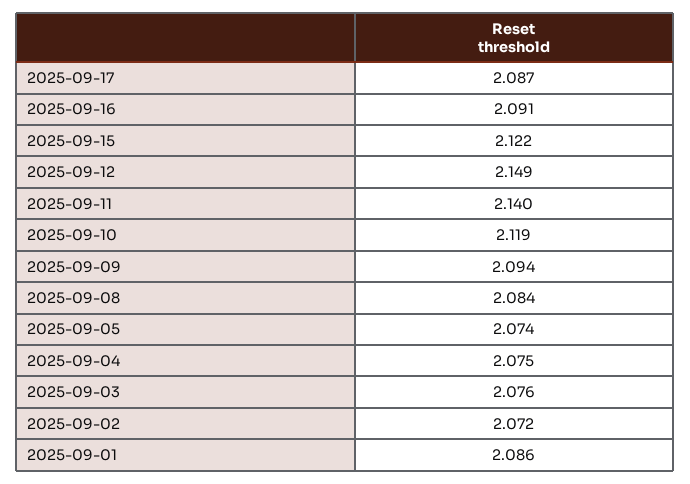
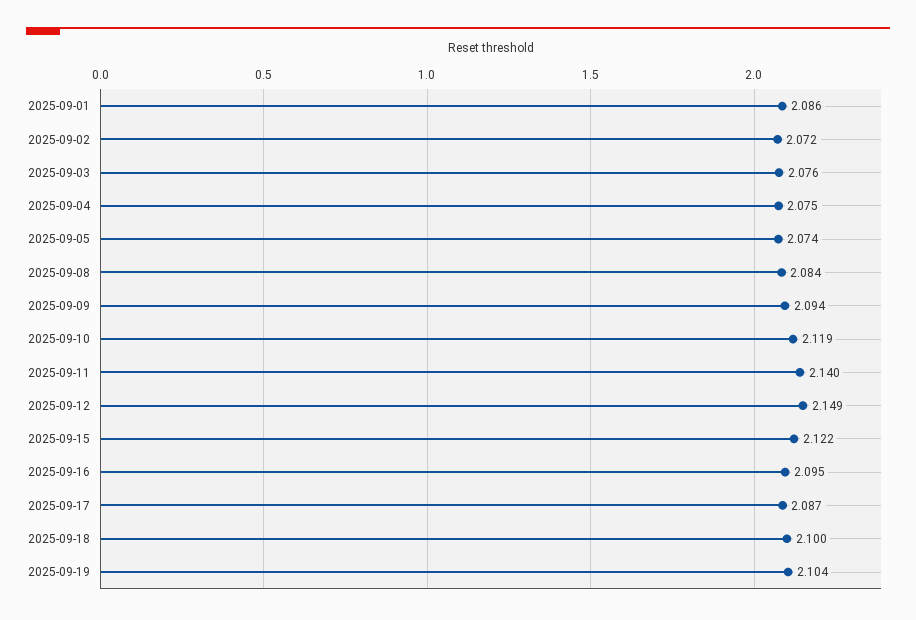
2025-09-16: 2.091 -> 2.095
2025-09-18: none -> 2.1
2025-09-19: none -> 2.104

